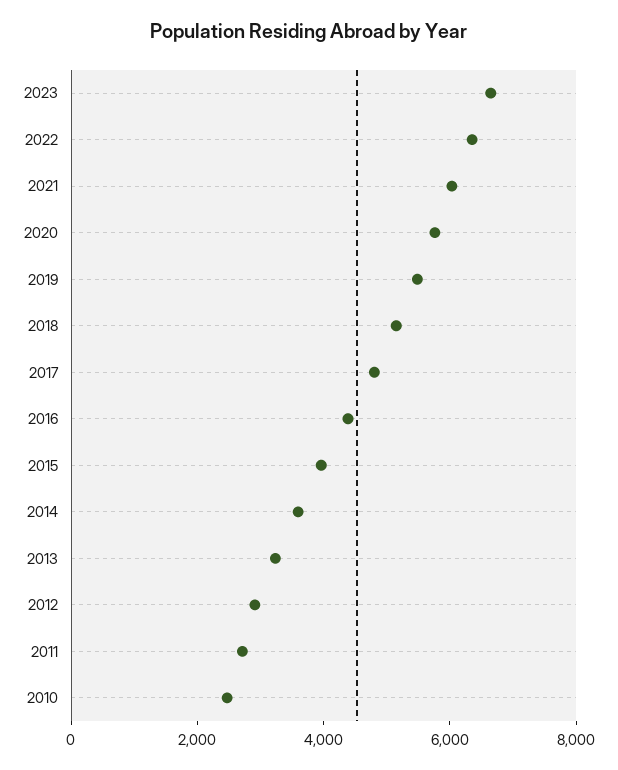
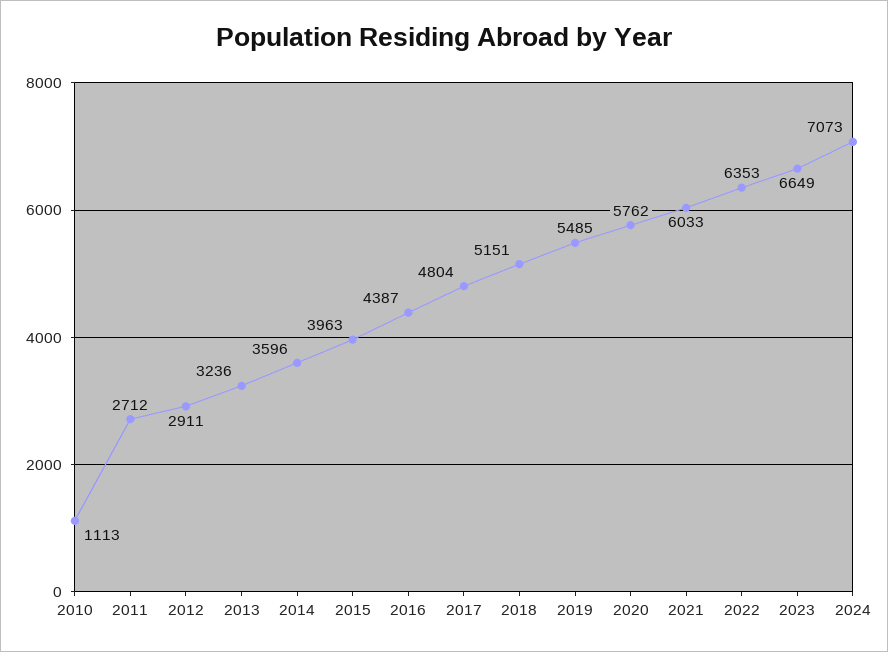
2010: 2500 -> 1113
2024: none -> 7073

